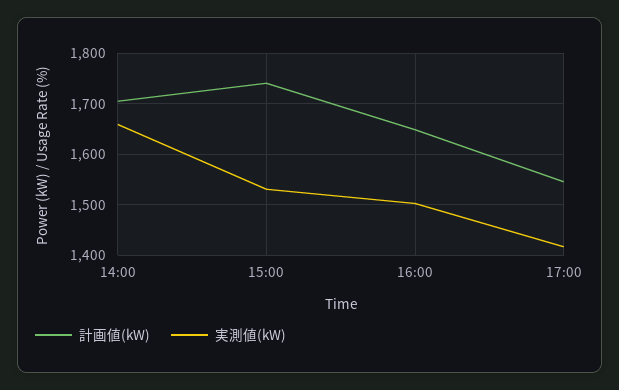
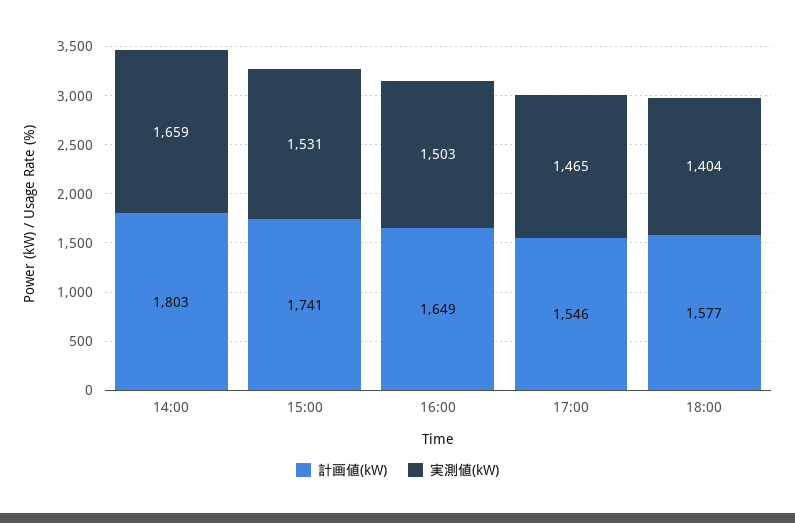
計画値(kW), 14:00: 1700 -> 1803
実測値(kW), 17:00: 1420 -> 1465
計画値(kW), 18:00: none -> 1577
実測値(kW), 18:00: none -> 1404

